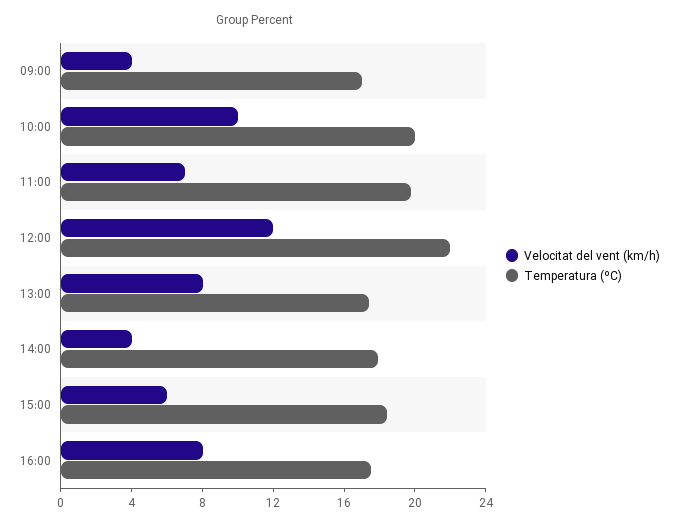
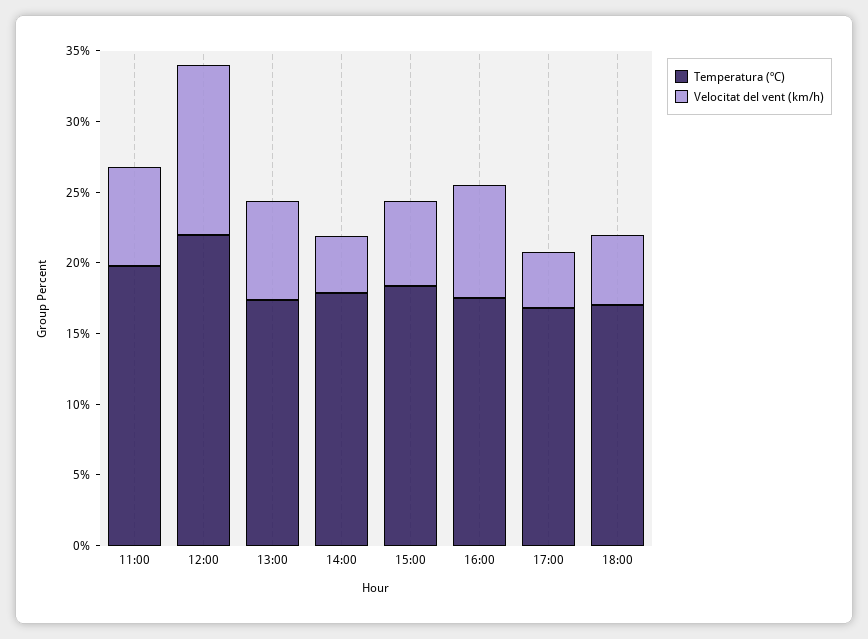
Velocitat del vent (km/h), 09:00: 4 -> none
Temperatura (ºC), 09:00: 17 -> none
Velocitat del vent (km/h), 10:00: 10 -> none
Temperatura (ºC), 10:00: 20 -> none
Velocitat del vent (km/h), 13:00: 8 -> 7
Temperatura (ºC), 17:00: none -> 17
Velocitat del vent (km/h), 17:00: none -> 4
Temperatura (ºC), 18:00: none -> 17
Velocitat del vent (km/h), 18:00: none -> 5

